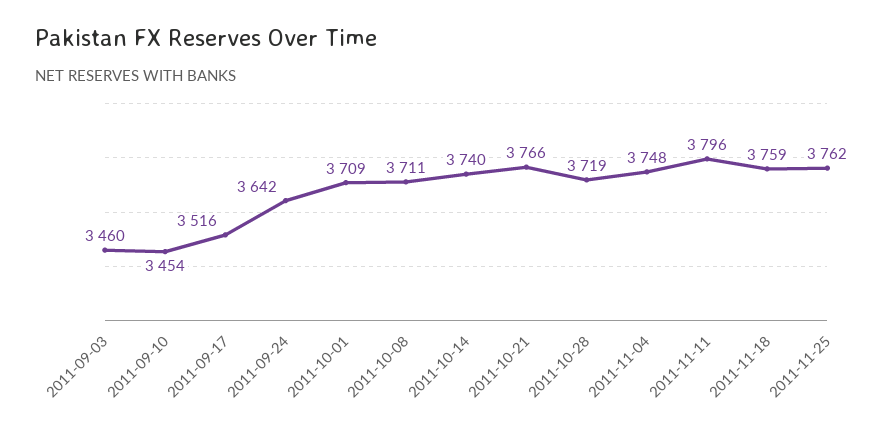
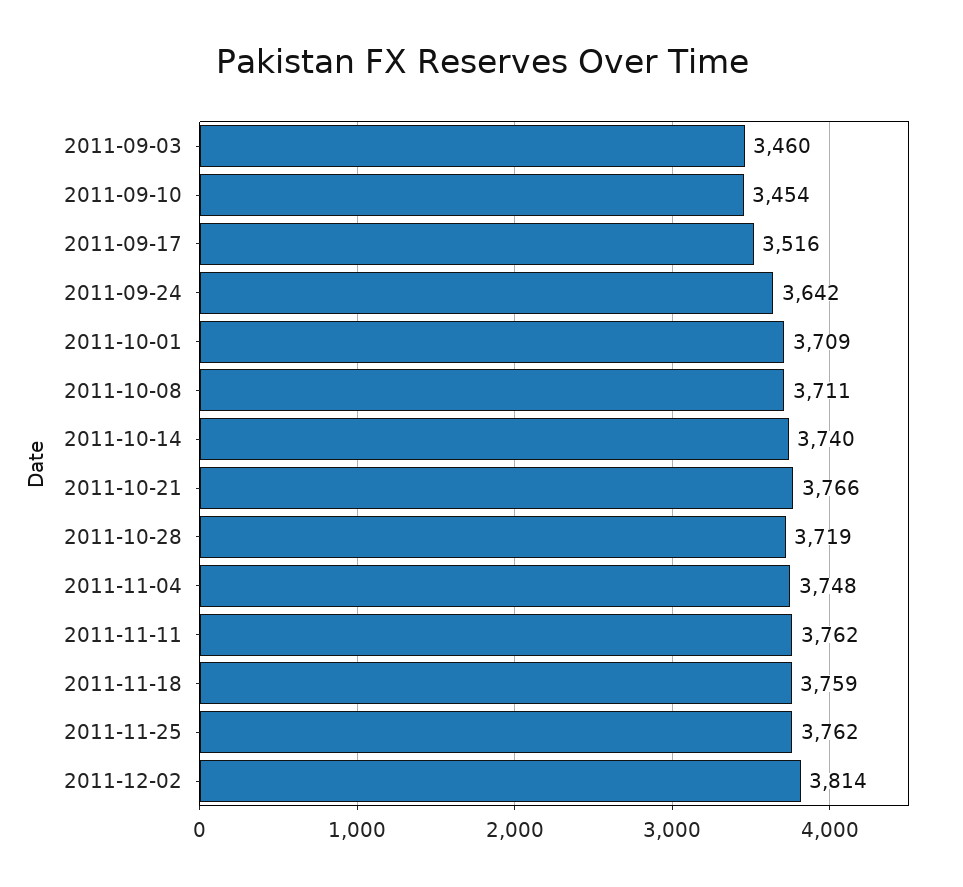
2011-11-11: 3796 -> 3762
2011-12-02: none -> 3814

